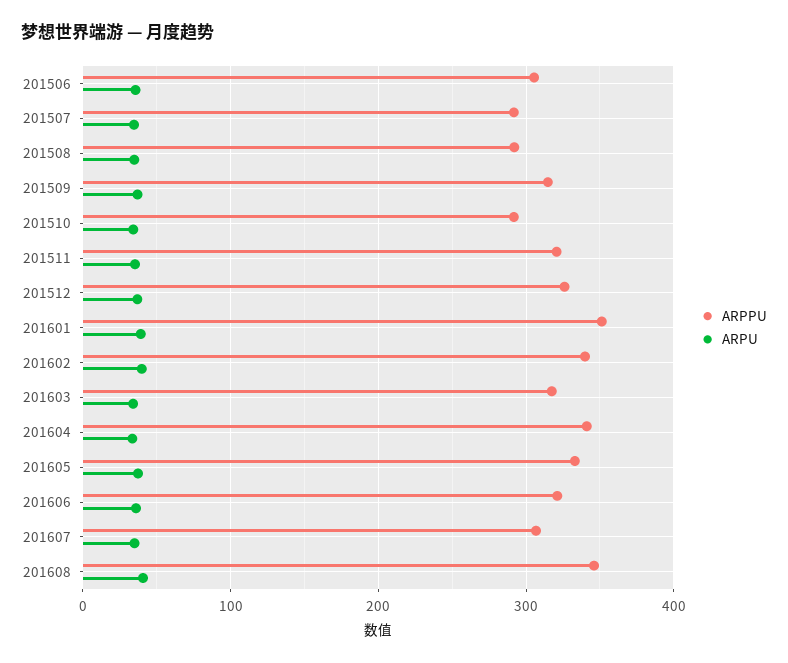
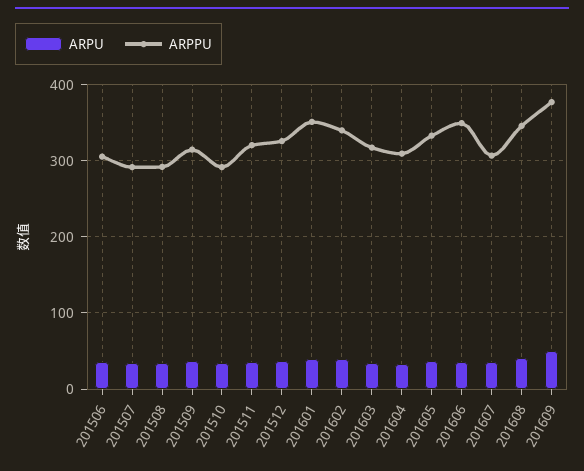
ARPPU, 201604: 340 -> 310
ARPPU, 201606: 320 -> 350
ARPU, 201609: none -> 50
ARPPU, 201609: none -> 380

